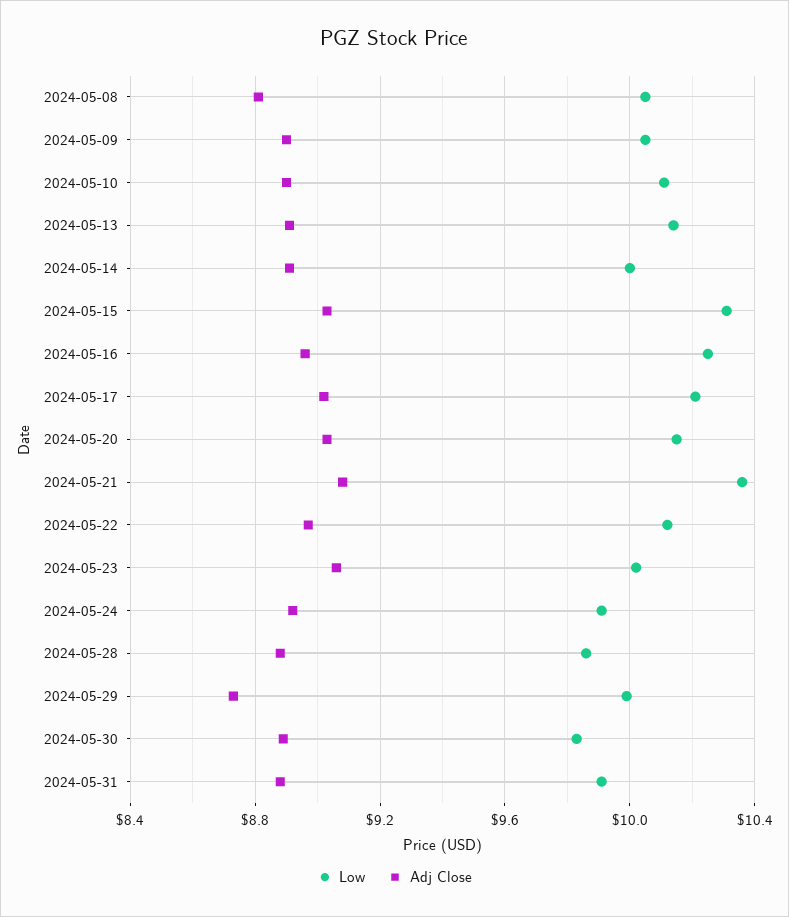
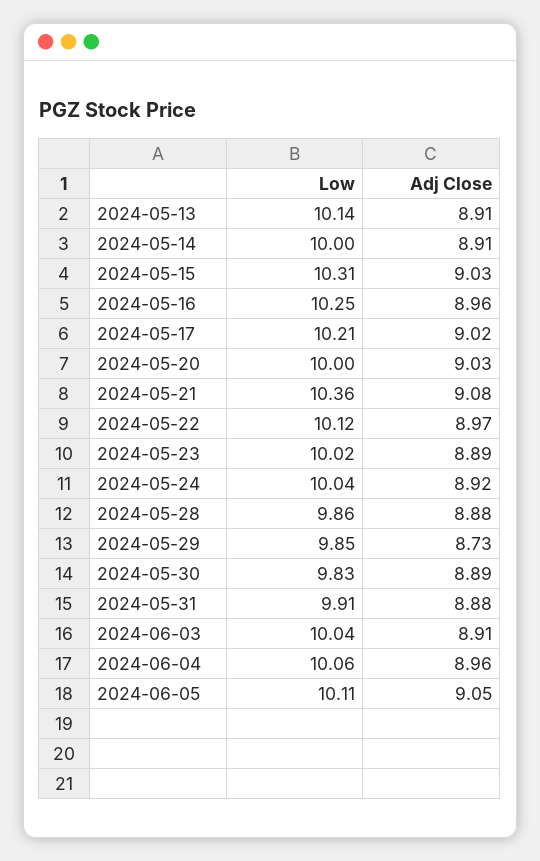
Low, 2024-05-08: 10.05 -> none
Adj Close, 2024-05-08: 8.8 -> none
Low, 2024-05-09: 10.05 -> none
Adj Close, 2024-05-09: 8.9 -> none
Low, 2024-05-10: 10.1 -> none
Adj Close, 2024-05-10: 8.9 -> none
Low, 2024-05-20: 10.15 -> 10
Adj Close, 2024-05-23: 9.05 -> 8.89
Low, 2024-05-24: 9.9 -> 10.04
Low, 2024-05-29: 10 -> 9.85
Low, 2024-06-03: none -> 10.04
Adj Close, 2024-06-03: none -> 8.91
Low, 2024-06-04: none -> 10.06
Adj Close, 2024-06-04: none -> 8.96
Low, 2024-06-05: none -> 10.11
Adj Close, 2024-06-05: none -> 9.05

